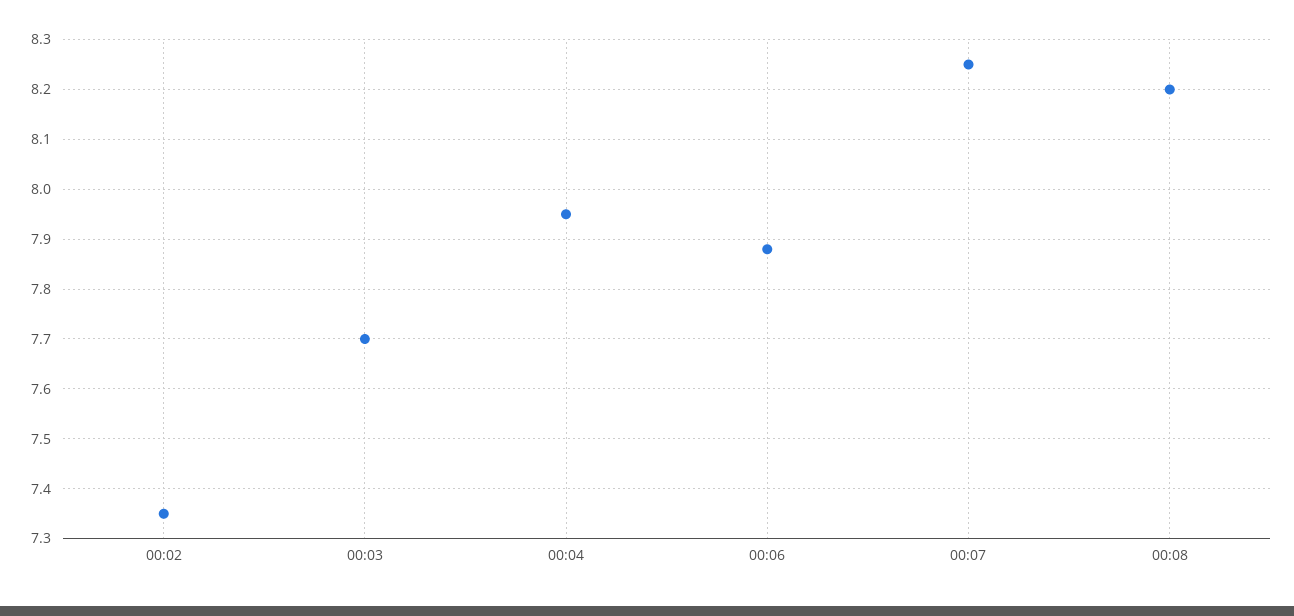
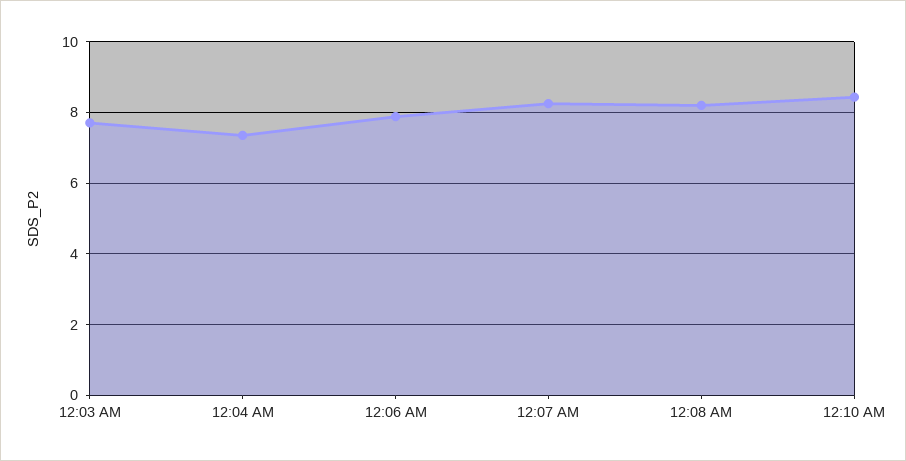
00:02: 7.35 -> none
00:04: 7.95 -> 7.4
12:10 AM: none -> 8.4

